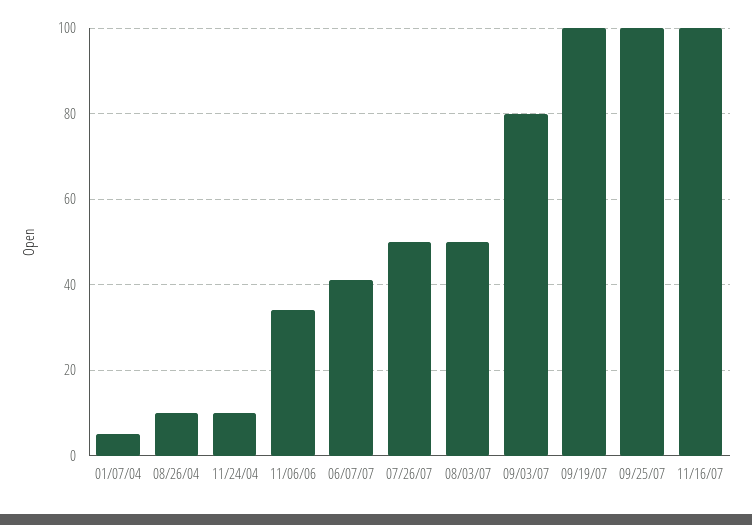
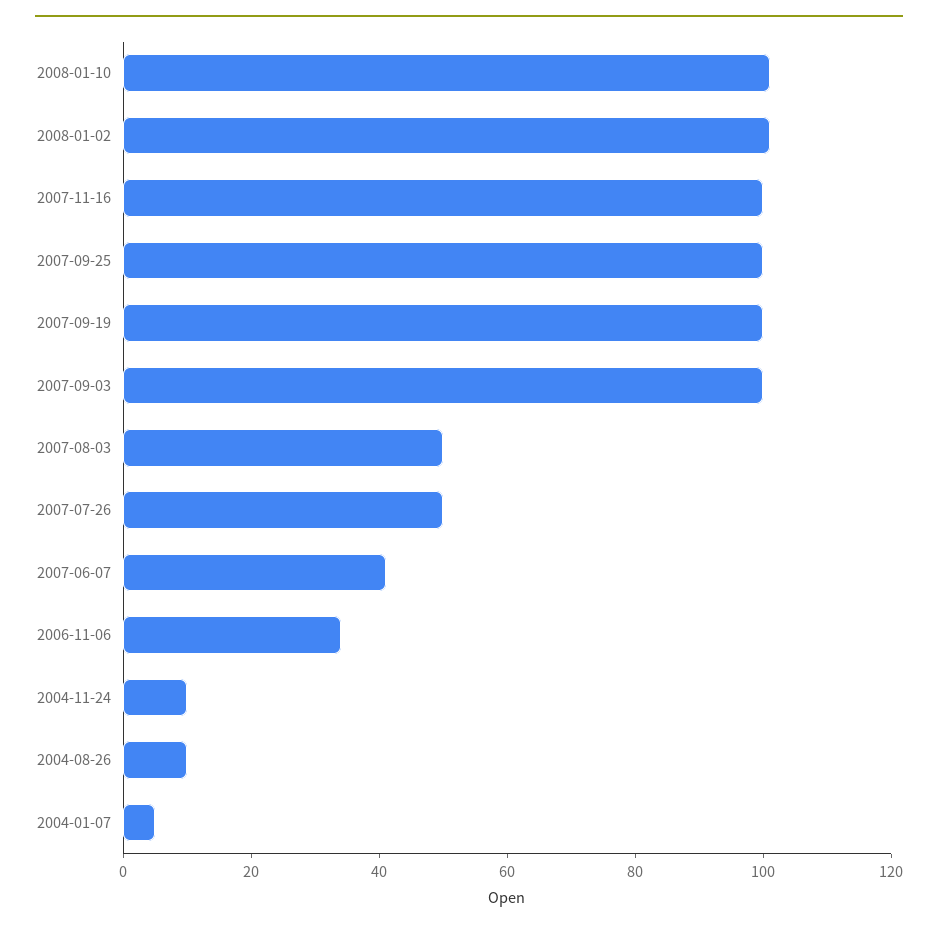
09/03/07: 80 -> 100
2008-01-10: none -> 100
2008-01-02: none -> 100

